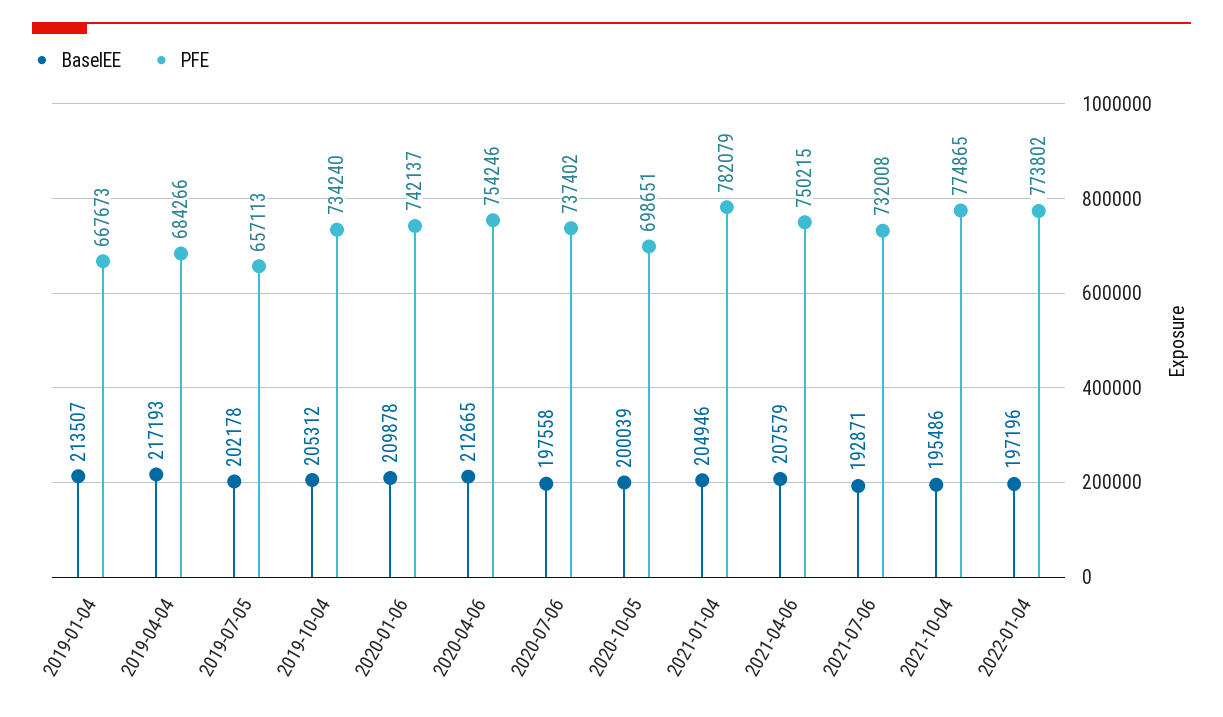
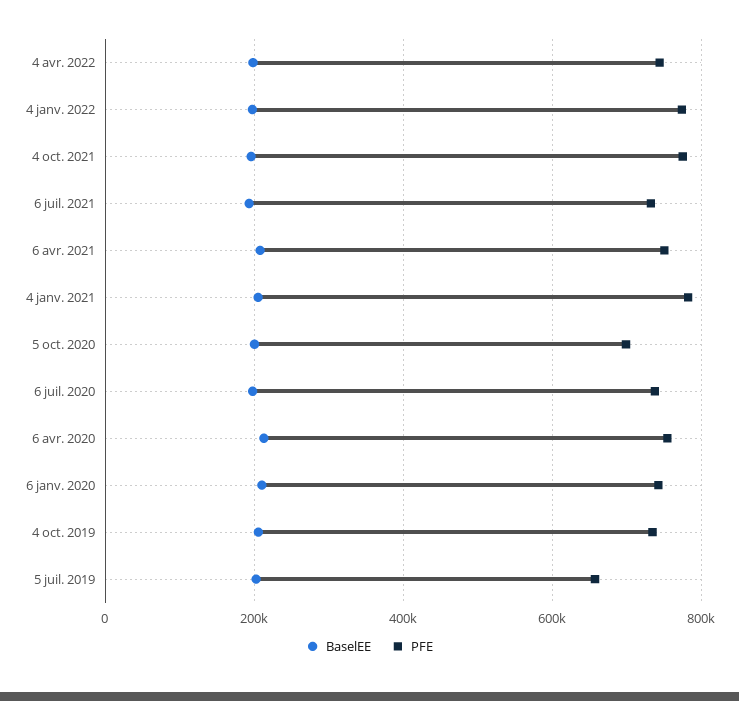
BaselEE, 2019-01-04: 213507 -> none
PFE, 2019-01-04: 667673 -> none
BaselEE, 2019-04-04: 217193 -> none
PFE, 2019-04-04: 684266 -> none
BaselEE, 4 avr. 2022: none -> 200000
PFE, 4 avr. 2022: none -> 740000

